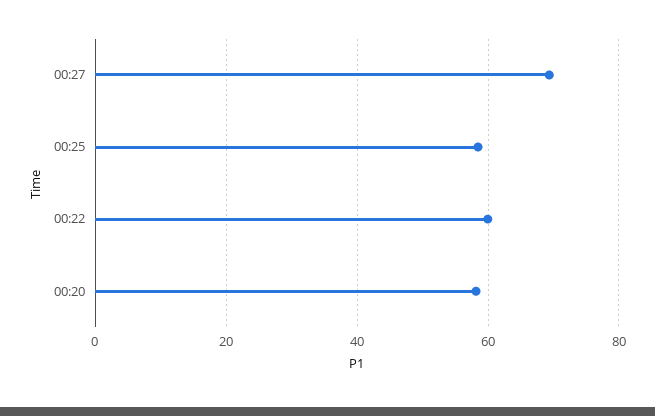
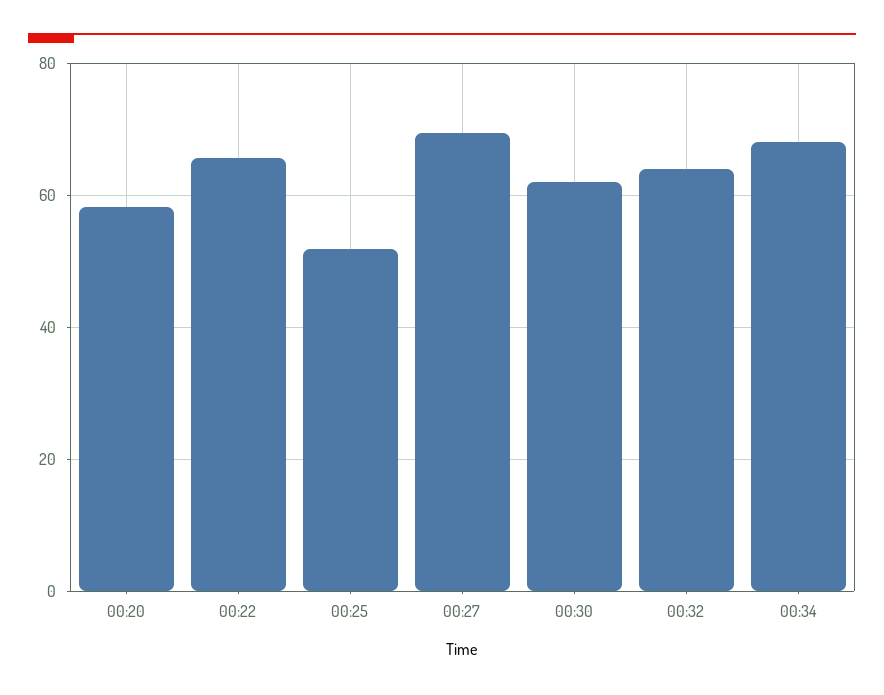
00:25: 58 -> 52
00:22: 60 -> 66
00:30: none -> 62
00:32: none -> 64
00:34: none -> 68

